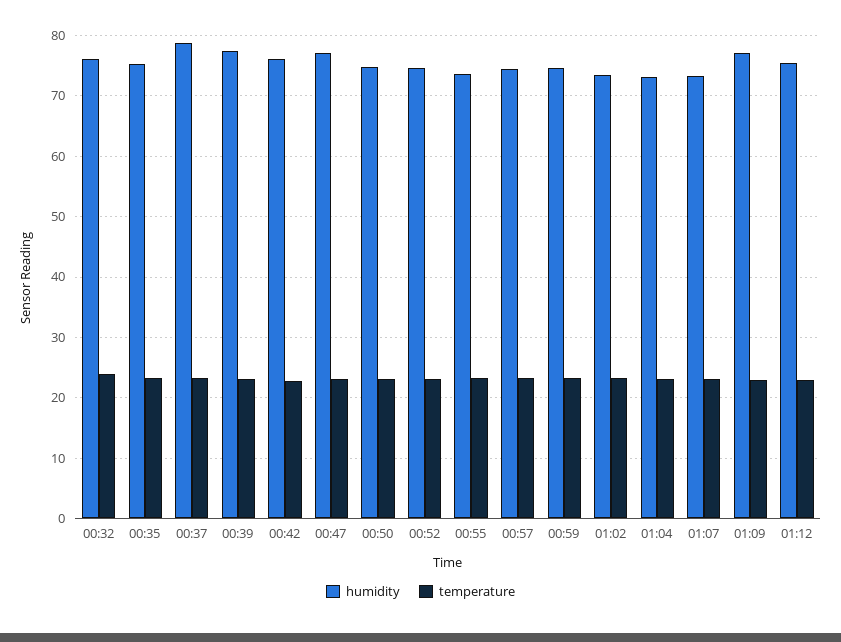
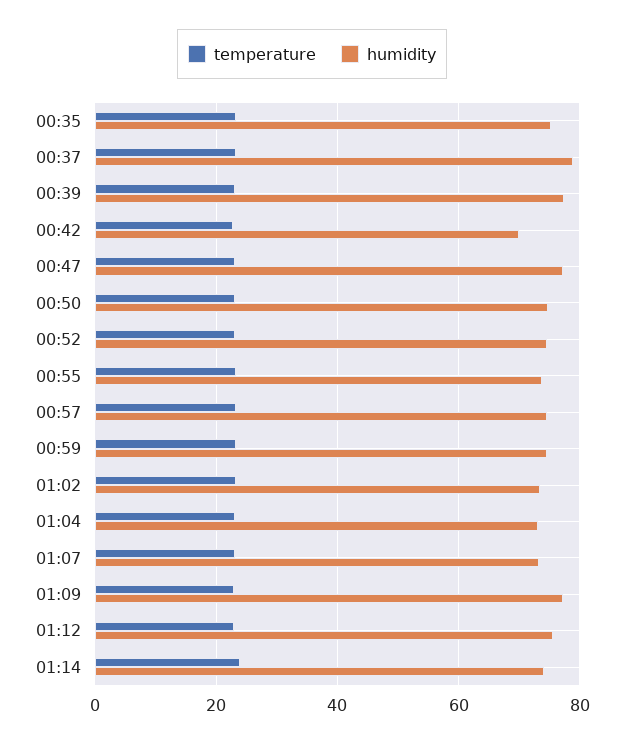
humidity, 00:32: 76 -> none
temperature, 00:32: 24 -> none
humidity, 00:42: 76 -> 70
temperature, 01:14: none -> 24
humidity, 01:14: none -> 74

